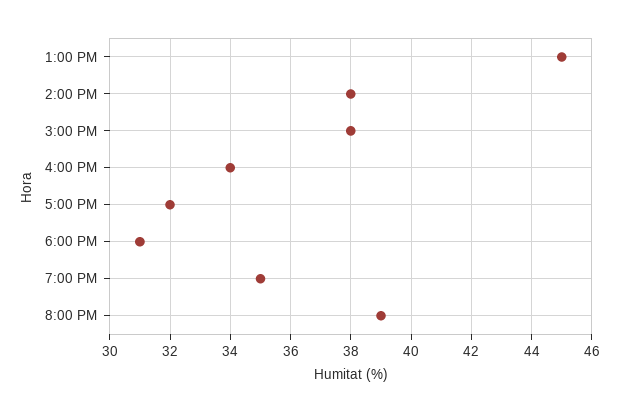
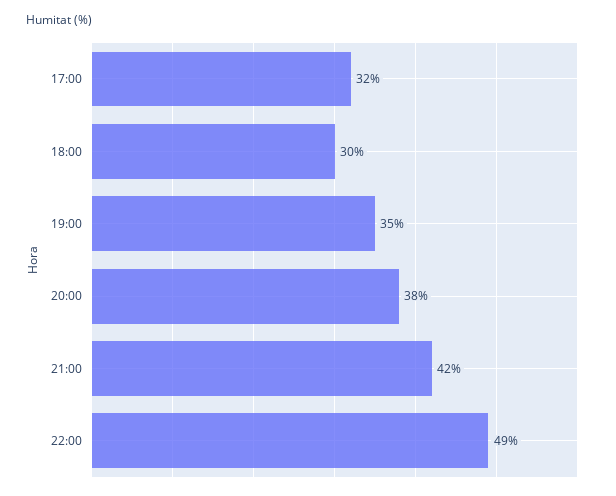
1:00 PM: 45 -> none
2:00 PM: 38 -> none
3:00 PM: 38 -> none
4:00 PM: 34 -> none
6:00 PM: 31 -> 30
8:00 PM: 39 -> 38
21:00: none -> 42
22:00: none -> 49

